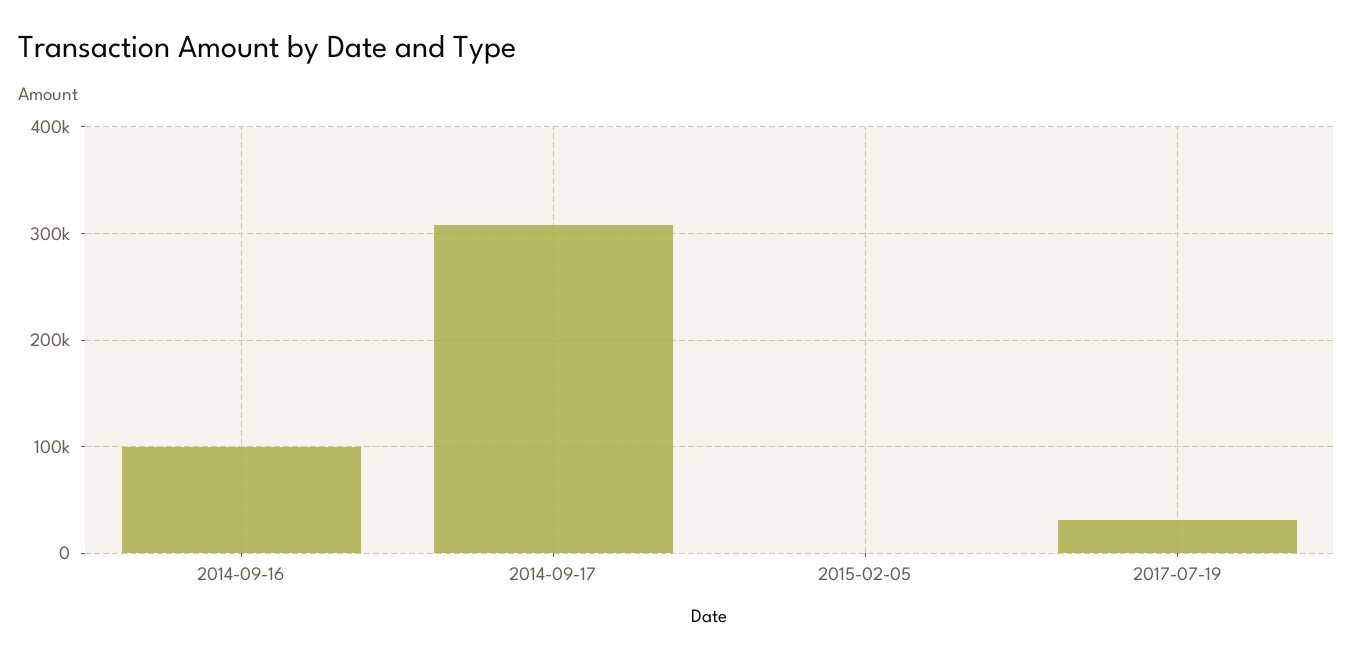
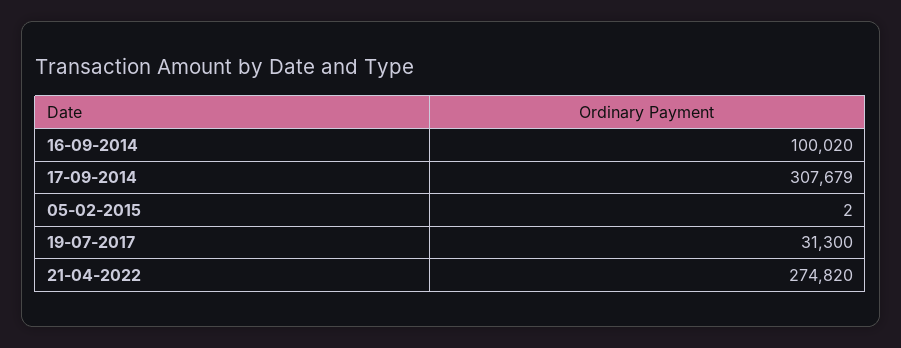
21-04-2022: none -> 274820

